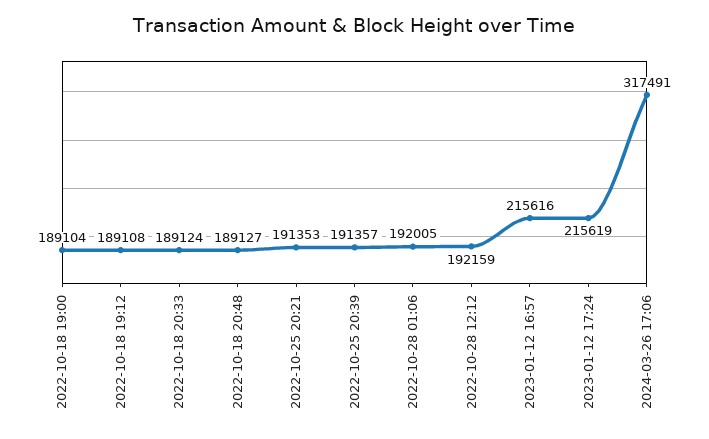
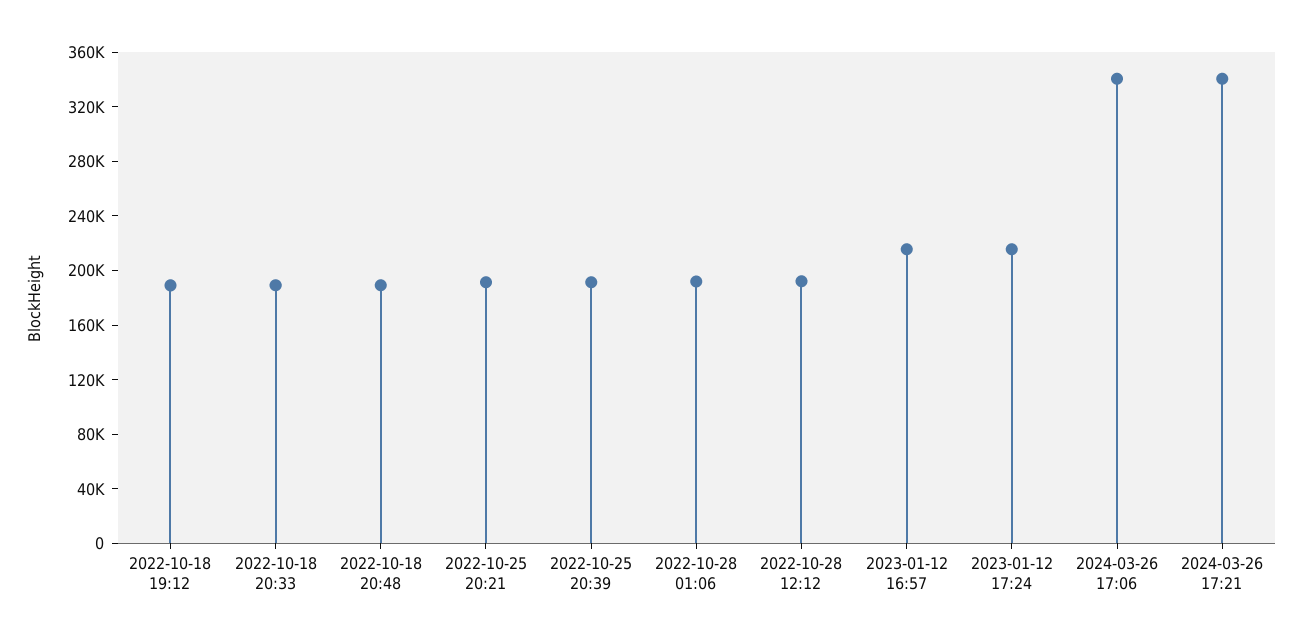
2022-10-18 19:00: 189104 -> none
2024-03-26 17:06: 317491 -> 340000
2024-03-26 17:21: none -> 340000

